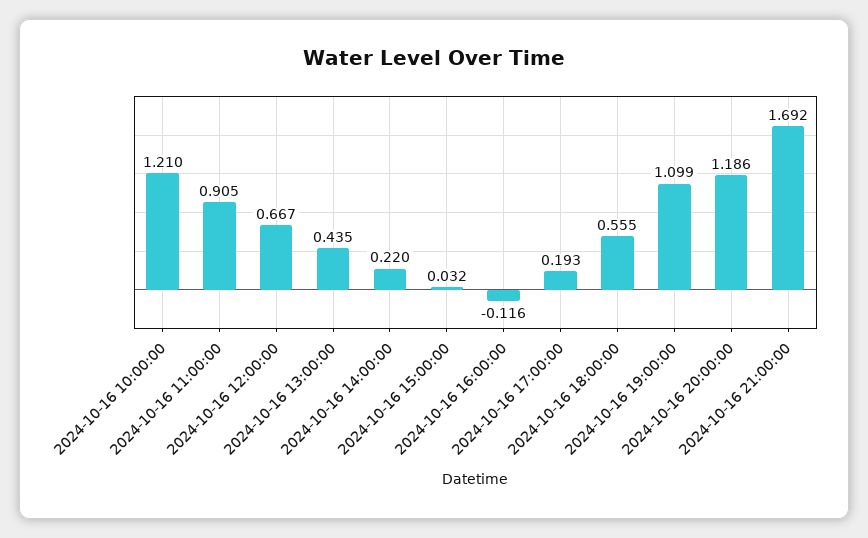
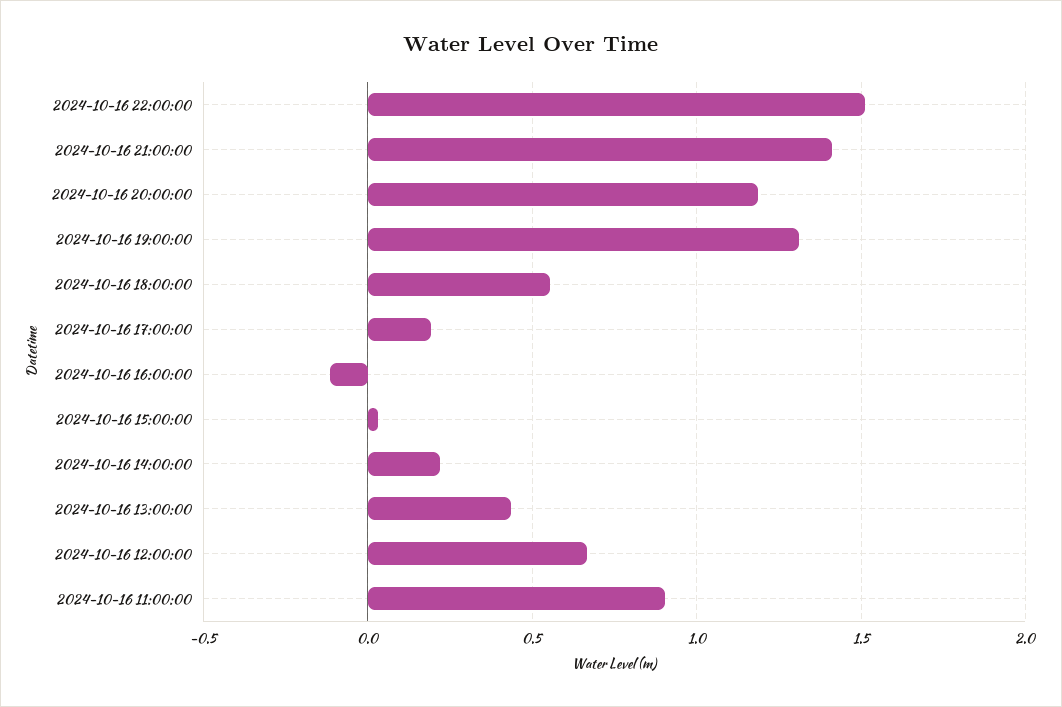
2024-10-16 10:00:00: 1.21 -> none
2024-10-16 19:00:00: 1.099 -> 1.3
2024-10-16 21:00:00: 1.692 -> 1.4
2024-10-16 22:00:00: none -> 1.5

